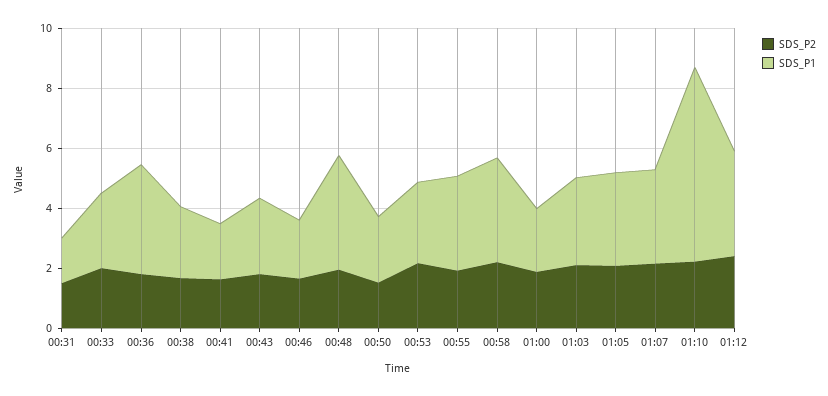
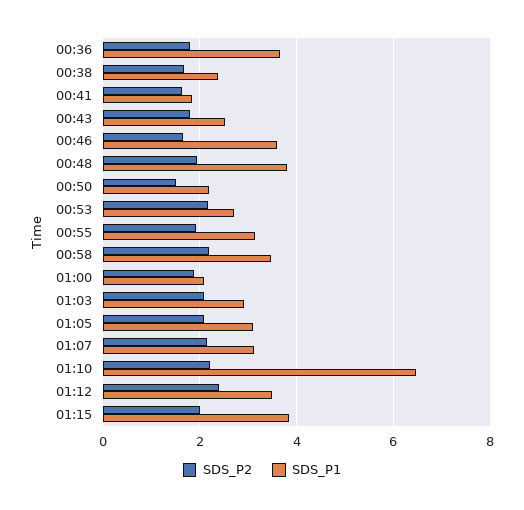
SDS_P2, 00:31: 1.5 -> none
SDS_P1, 00:31: 1.5 -> none
SDS_P2, 00:33: 2 -> none
SDS_P1, 00:33: 2.5 -> none
SDS_P1, 00:46: 2 -> 3.6
SDS_P2, 01:15: none -> 2
SDS_P1, 01:15: none -> 3.8

